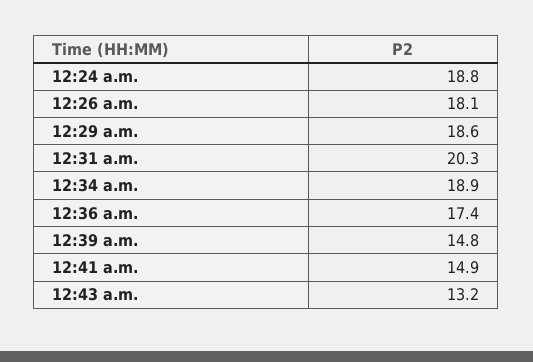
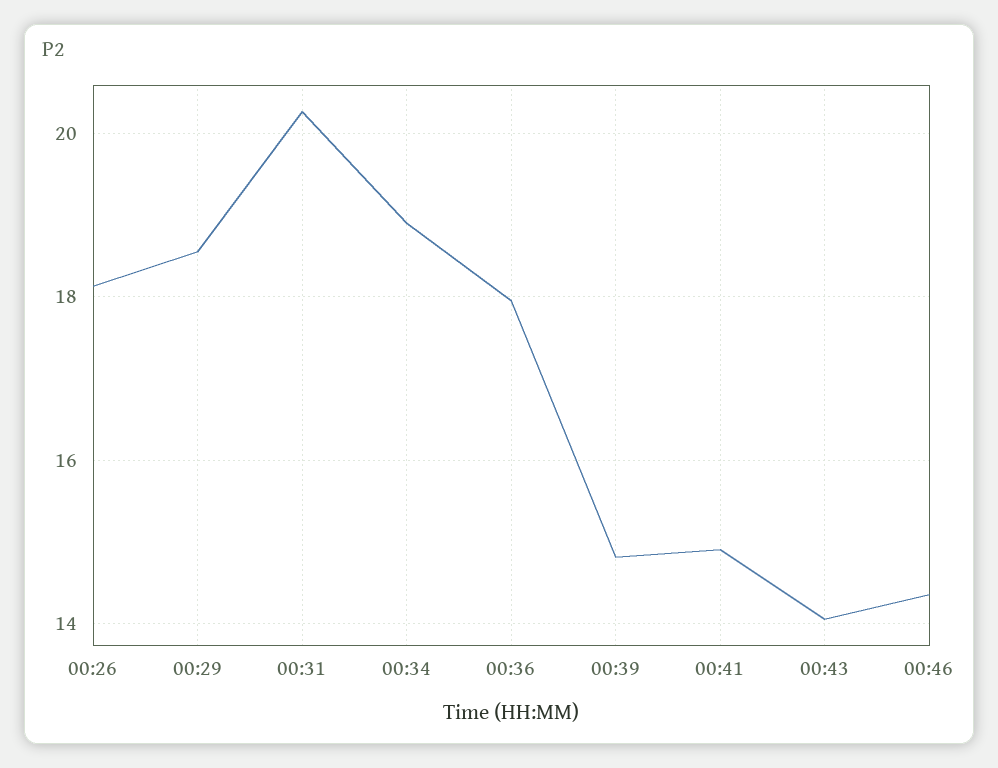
12:24 a.m.: 18.8 -> none
12:36 a.m.: 17.4 -> 18
12:43 a.m.: 13.2 -> 14
00:46: none -> 14.4

